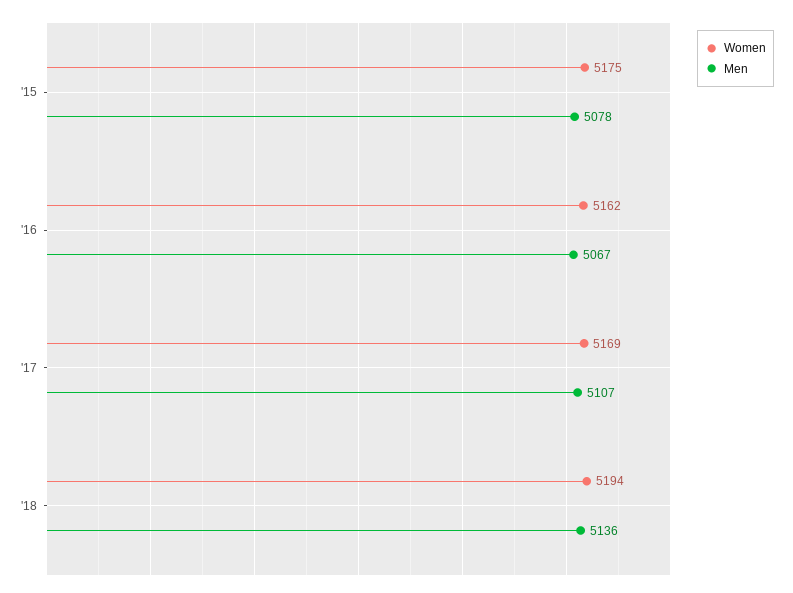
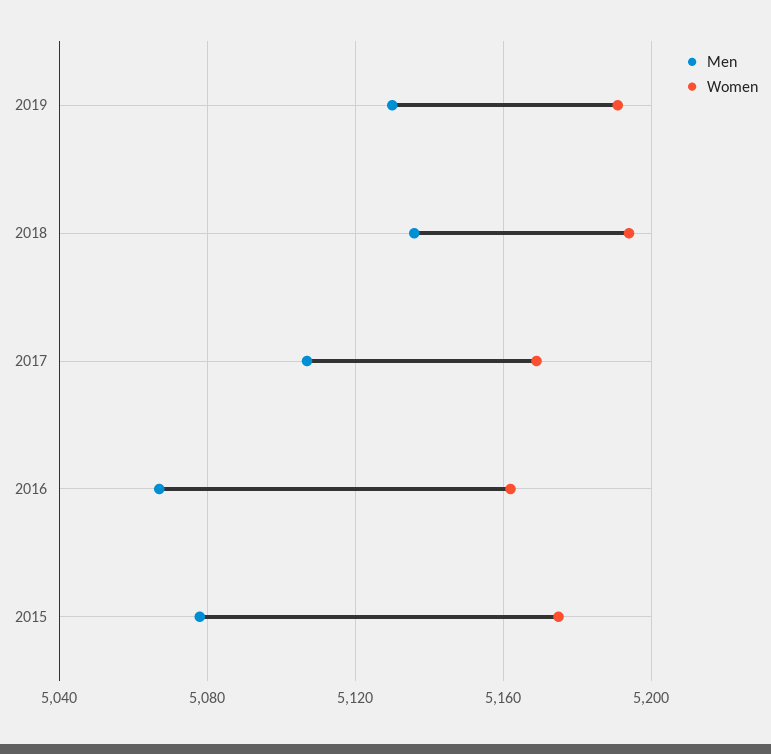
Men, 2019: none -> 5130
Women, 2019: none -> 5190

